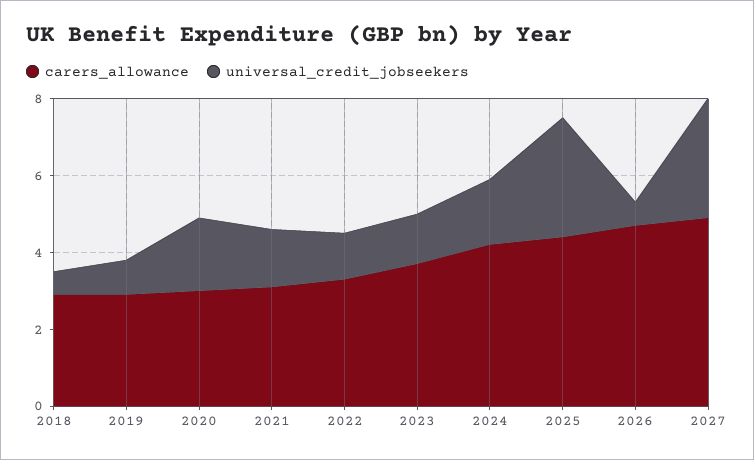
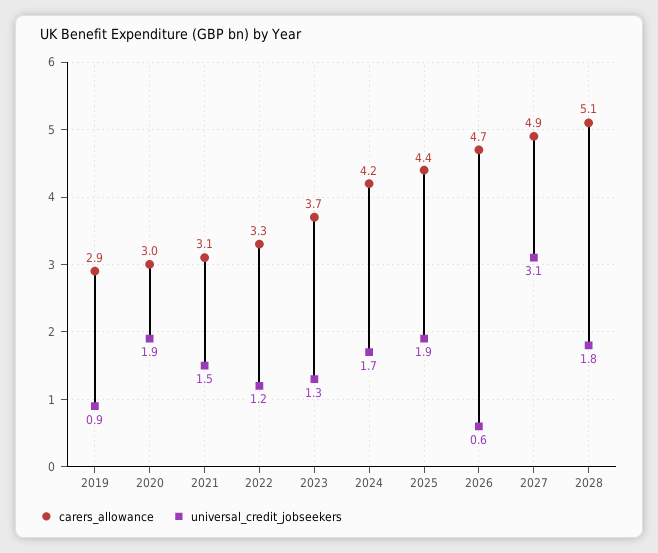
carers_allowance, 2018: 3 -> none
universal_credit_jobseekers, 2018: 0.5 -> none
universal_credit_jobseekers, 2025: 3 -> 1.9
carers_allowance, 2028: none -> 5.1
universal_credit_jobseekers, 2028: none -> 1.8

